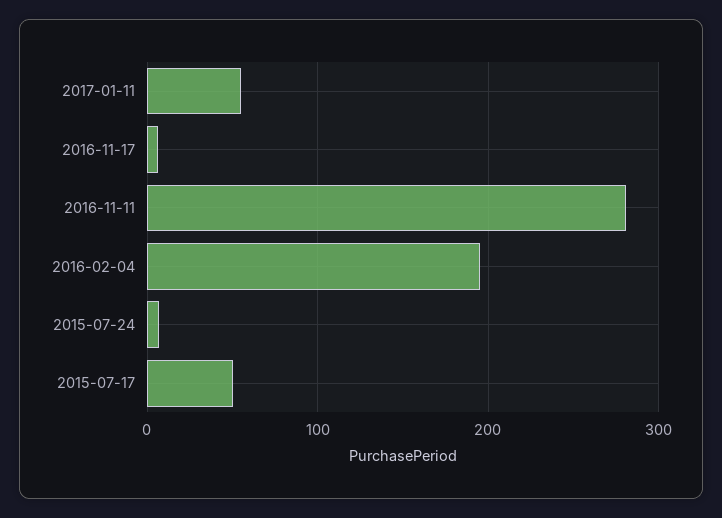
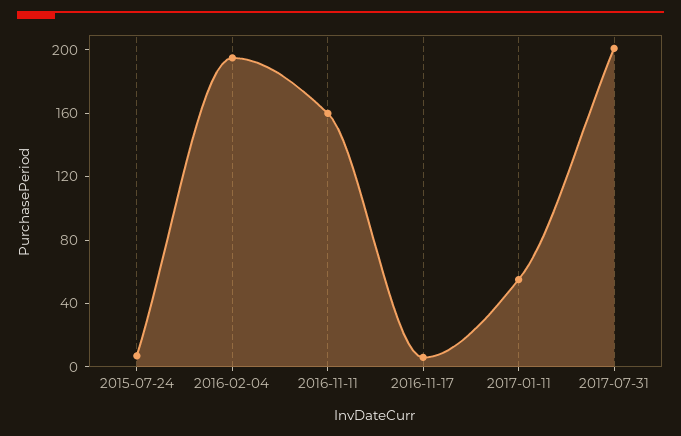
2016-11-11: 280 -> 160
2015-07-17: 50 -> none
2017-07-31: none -> 200

